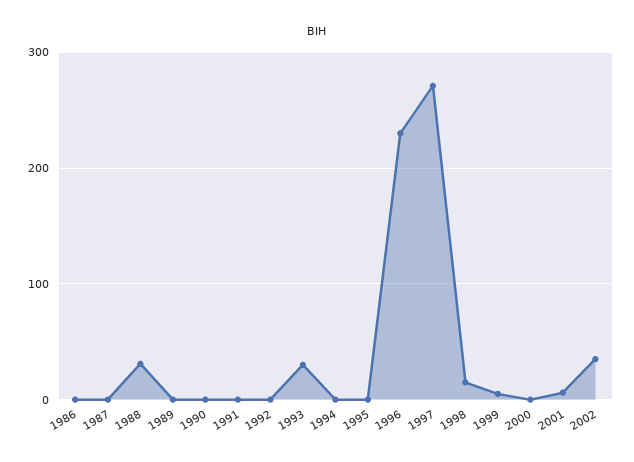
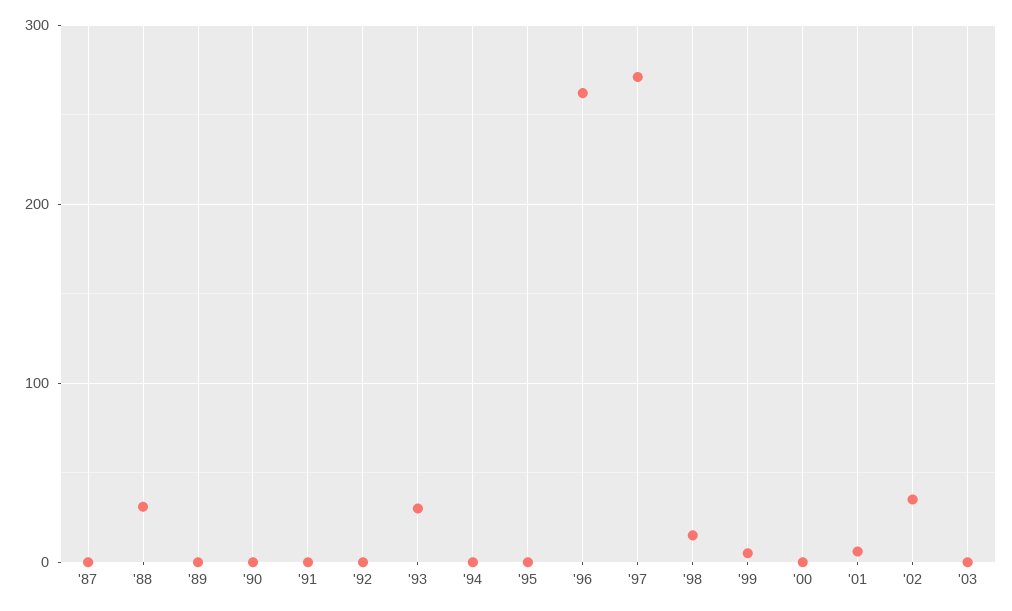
1986: 0 -> none
1996: 230 -> 260
'03: none -> 0

